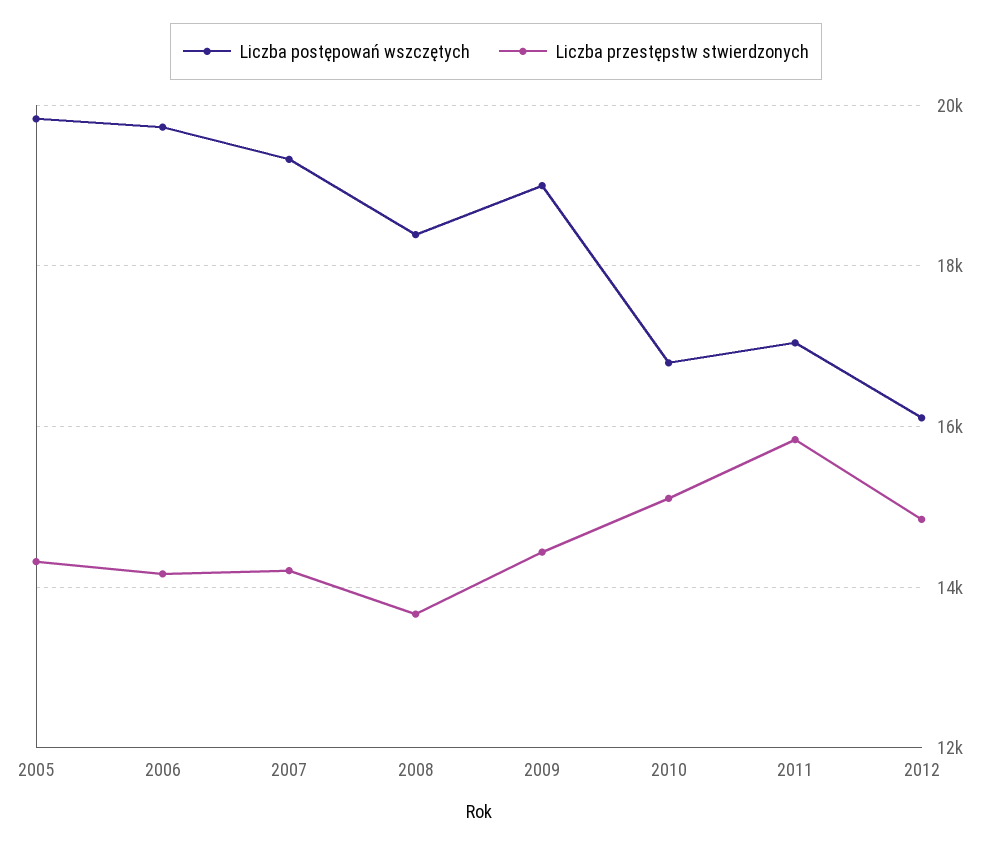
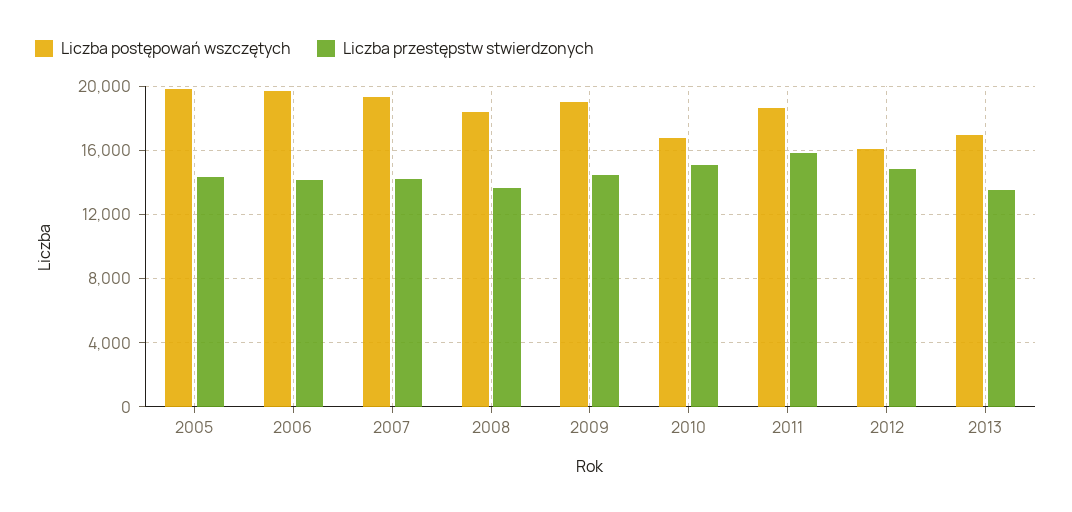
Liczba postępowań wszczętych, 2011: 17000 -> 18500
Liczba postępowań wszczętych, 2013: none -> 17000
Liczba przestępstw stwierdzonych, 2013: none -> 13500

